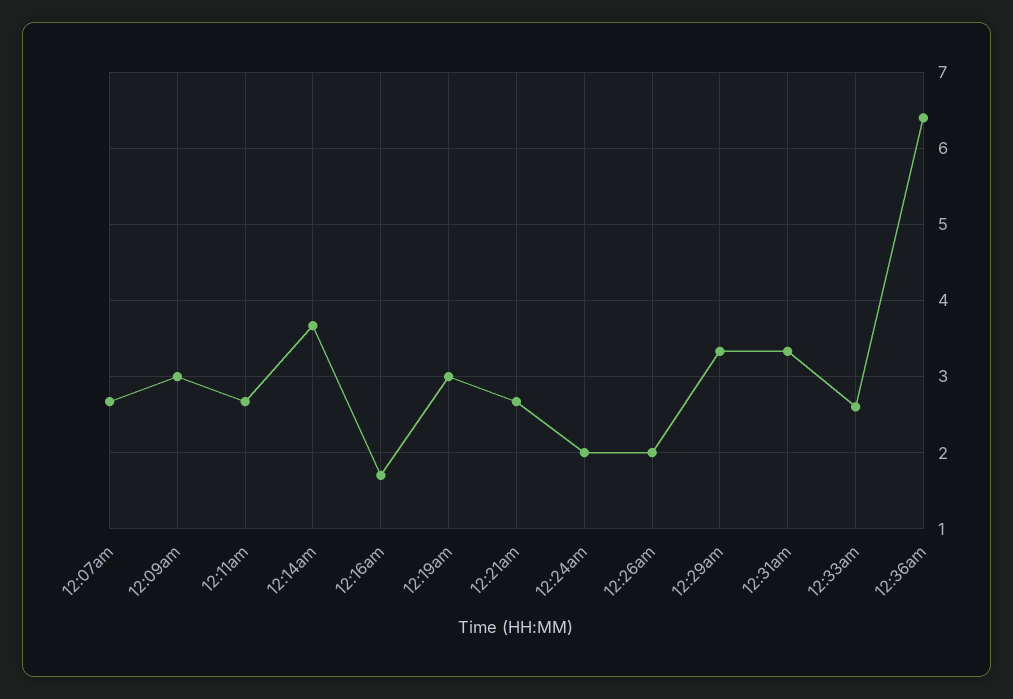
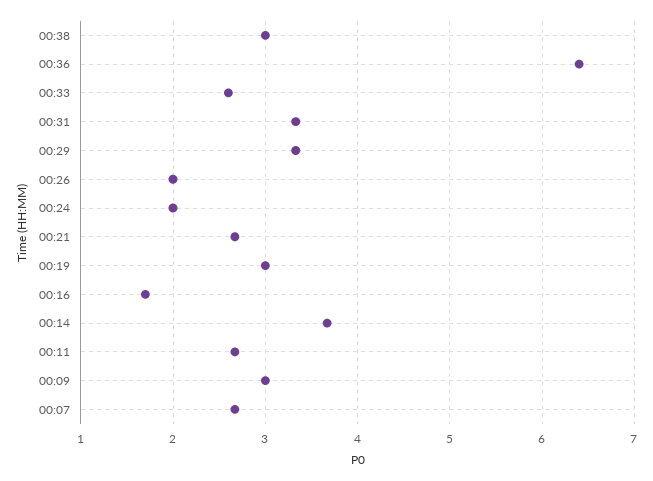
00:38: none -> 3

